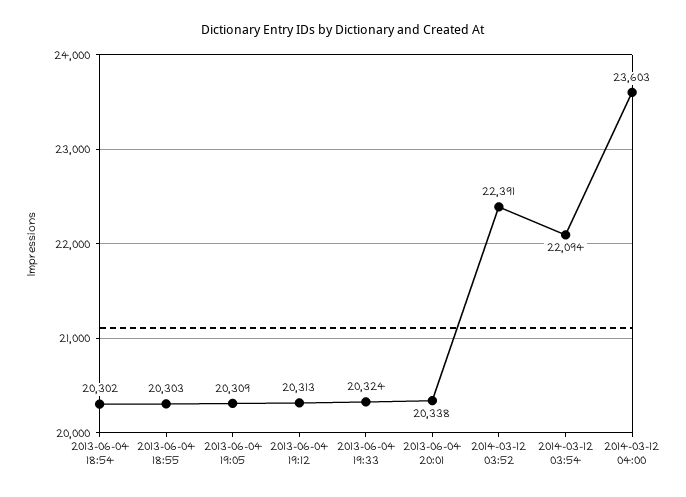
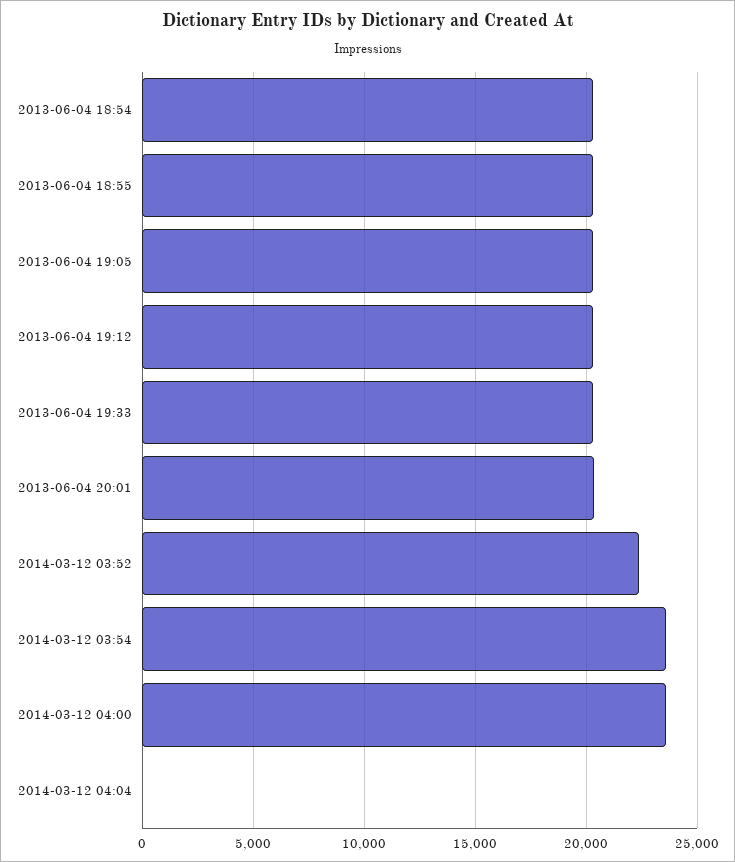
2014-03-12 03:54: 22094 -> 23500
2014-03-12 04:04: none -> 0

